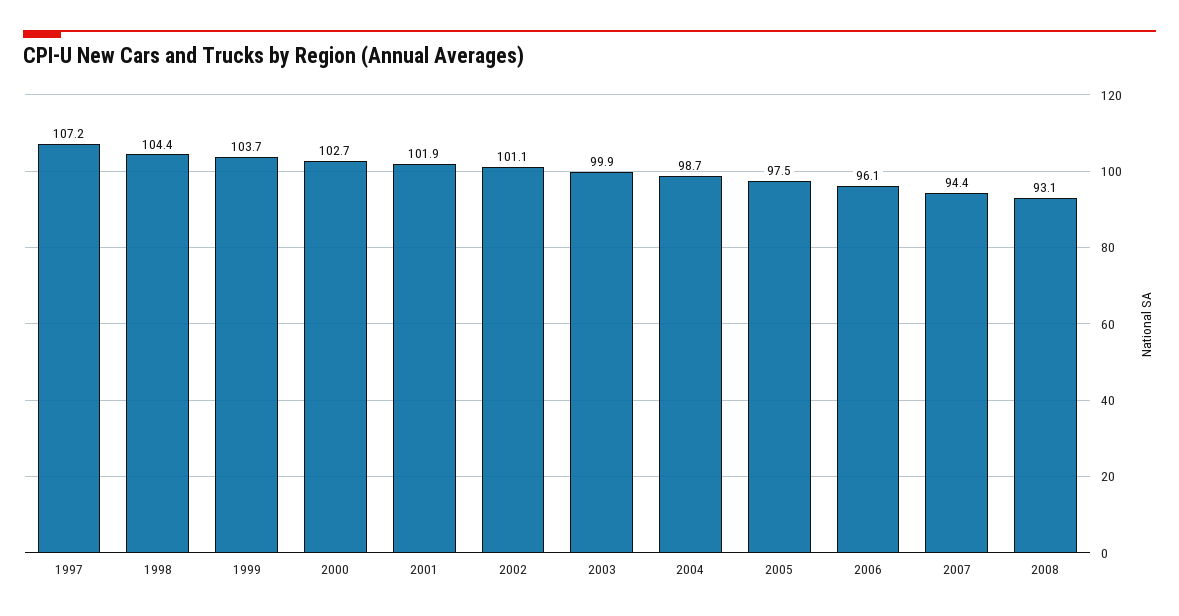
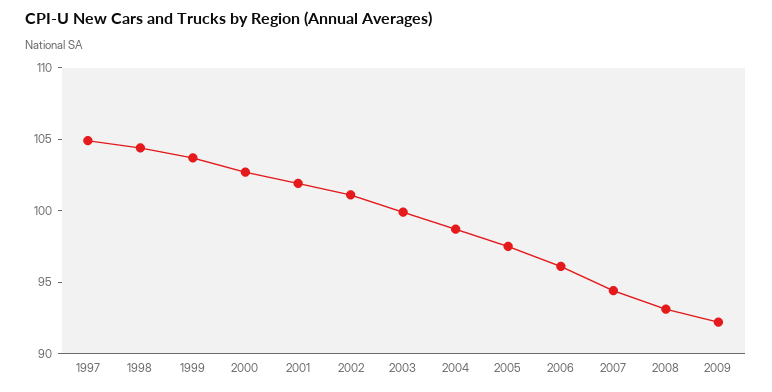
1997: 107.2 -> 105
2009: none -> 92

